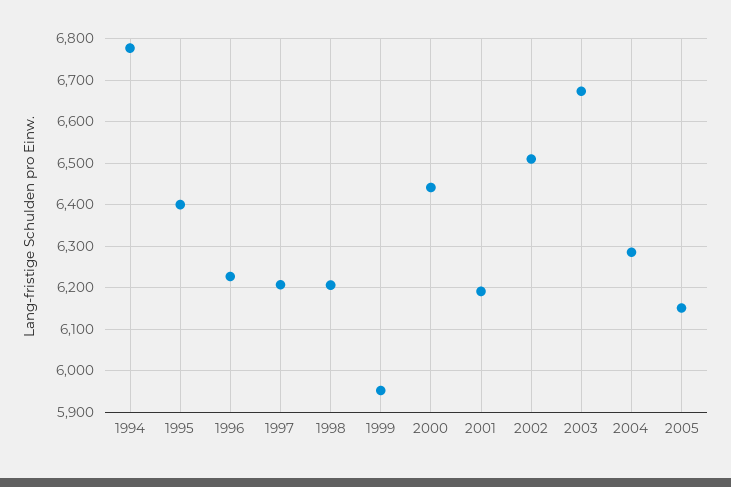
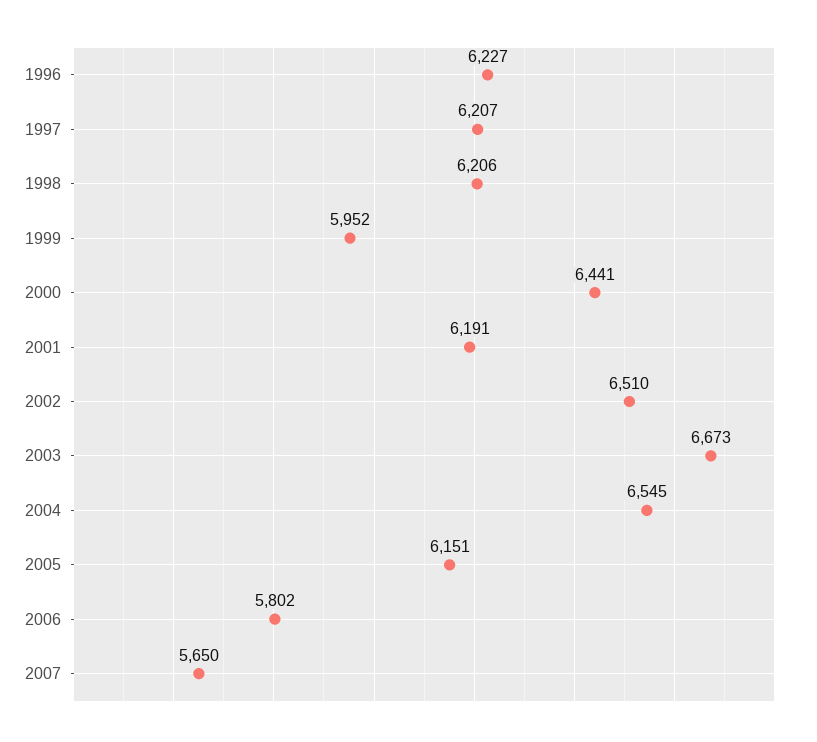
1994: 6780 -> none
1995: 6400 -> none
2004: 6280 -> 6545
2006: none -> 5802
2007: none -> 5650

